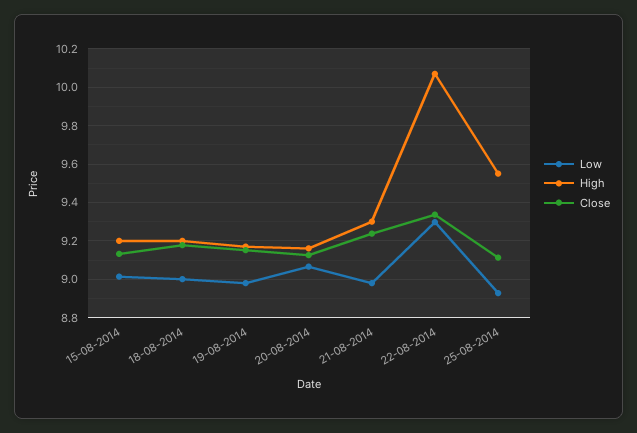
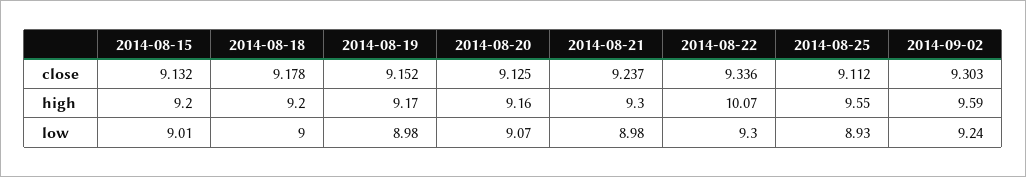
Close, 2014-09-02: none -> 9.303
High, 2014-09-02: none -> 9.59
Low, 2014-09-02: none -> 9.24

